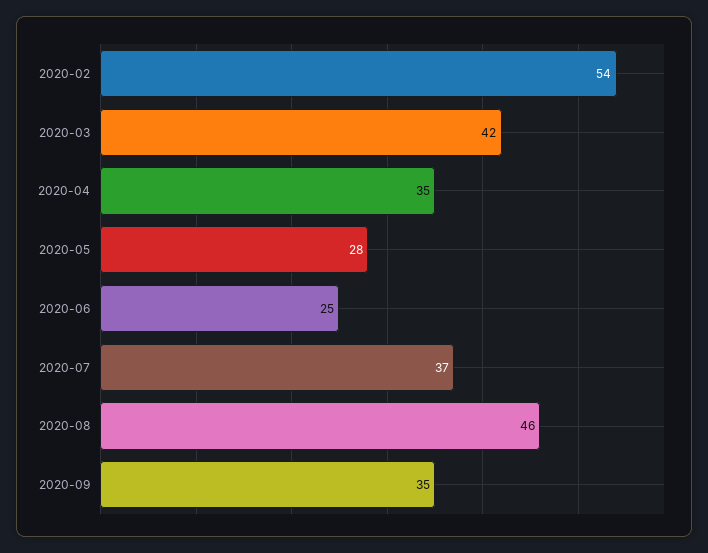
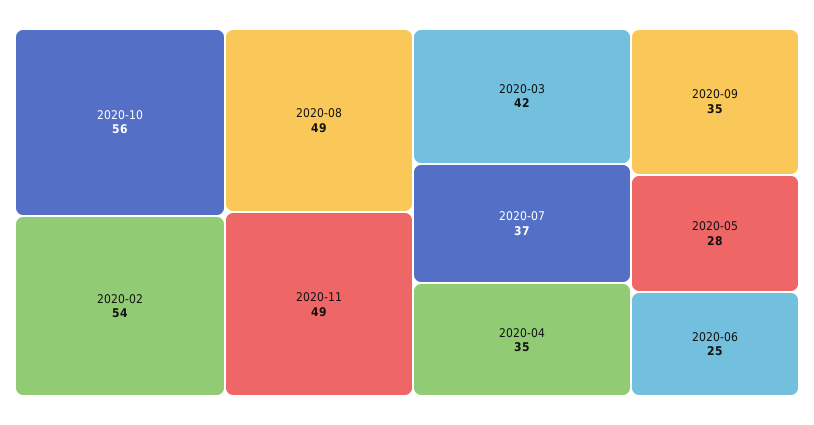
2020-08: 46 -> 49
2020-10: none -> 56
2020-11: none -> 49

